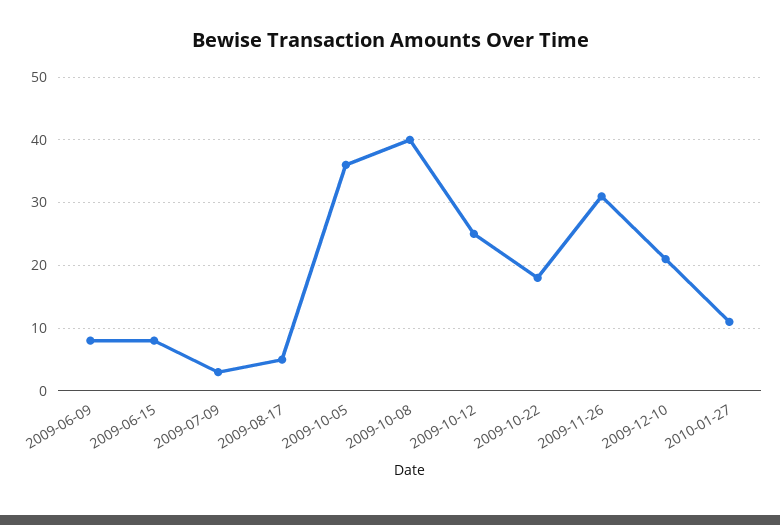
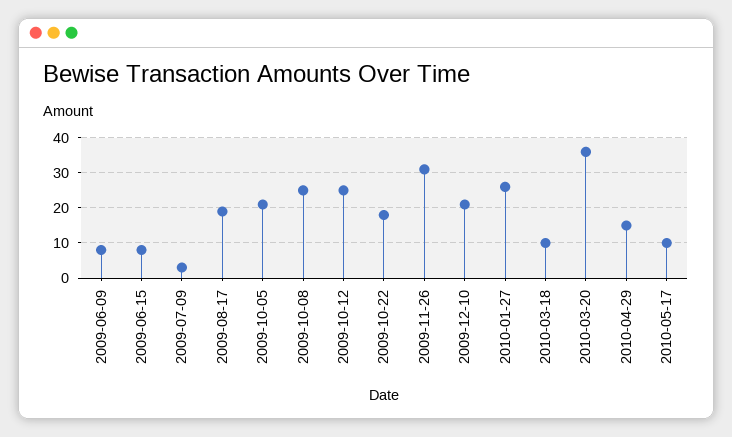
2009-08-17: 5 -> 20
2009-10-05: 36 -> 20
2009-10-08: 40 -> 25
2010-01-27: 11 -> 25
2010-03-18: none -> 10
2010-03-20: none -> 35
2010-04-29: none -> 15
2010-05-17: none -> 10

